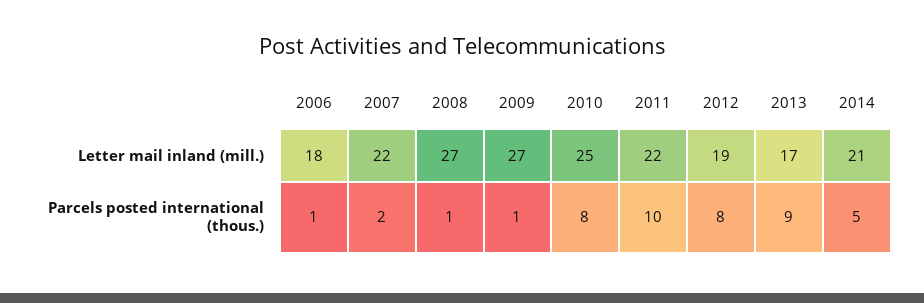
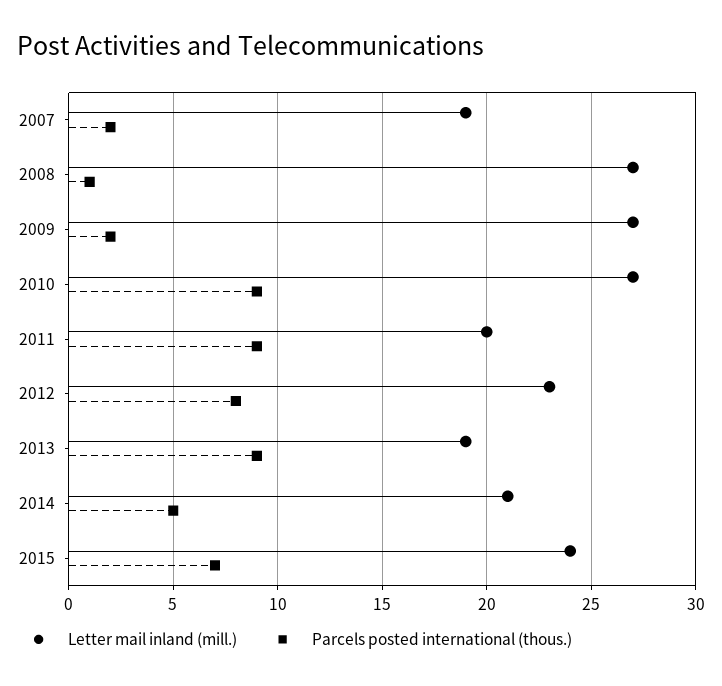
Letter mail inland (mill.), 2006: 18 -> none
Letter mail inland (mill.), 2007: 22 -> 19
Letter mail inland (mill.), 2010: 25 -> 27
Letter mail inland (mill.), 2011: 22 -> 20
Letter mail inland (mill.), 2012: 19 -> 23
Letter mail inland (mill.), 2013: 17 -> 19
Parcels posted international (thous.), 2006: 1 -> none
Parcels posted international (thous.), 2009: 1 -> 2
Parcels posted international (thous.), 2010: 8 -> 9
Parcels posted international (thous.), 2011: 10 -> 9
Letter mail inland (mill.), 2015: none -> 24
Parcels posted international (thous.), 2015: none -> 7

